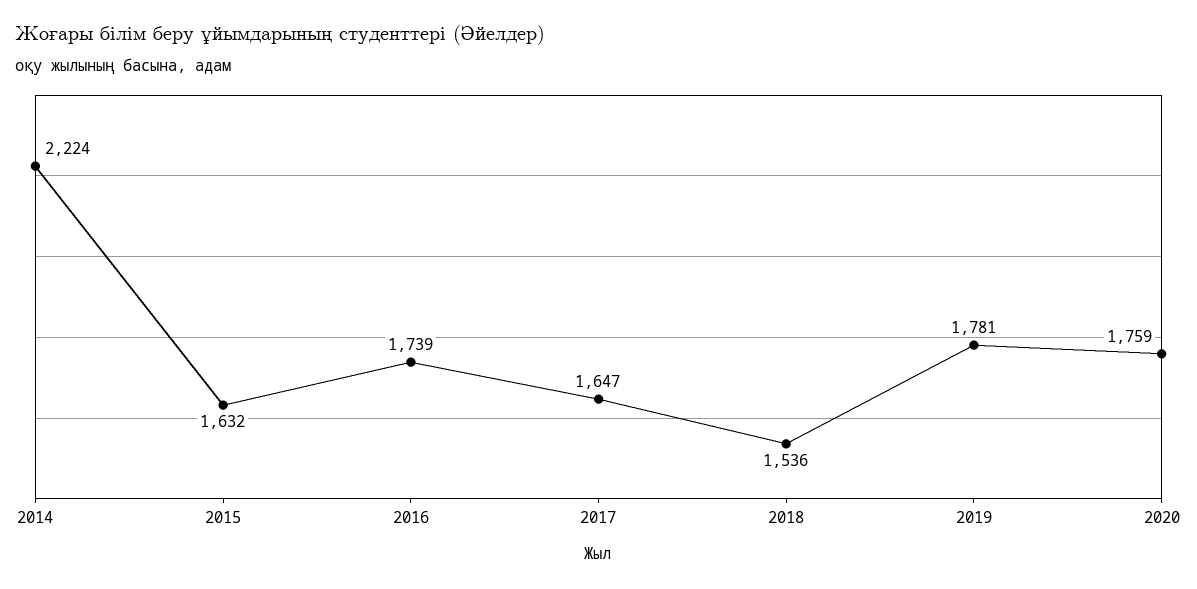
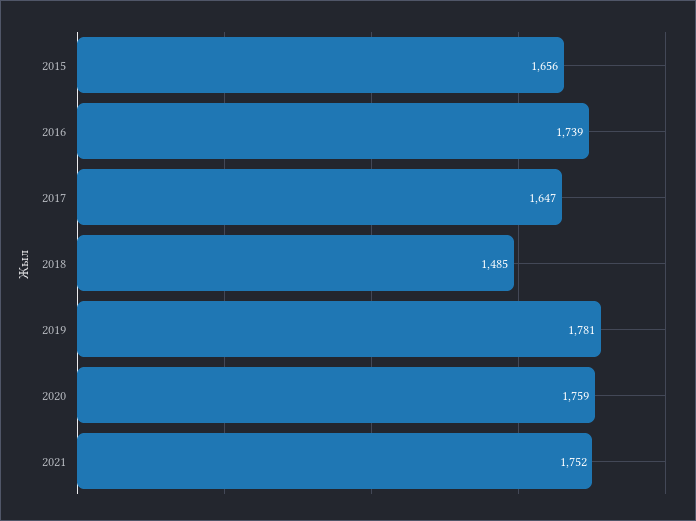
2014: 2224 -> none
2015: 1632 -> 1656
2018: 1536 -> 1485
2021: none -> 1752

